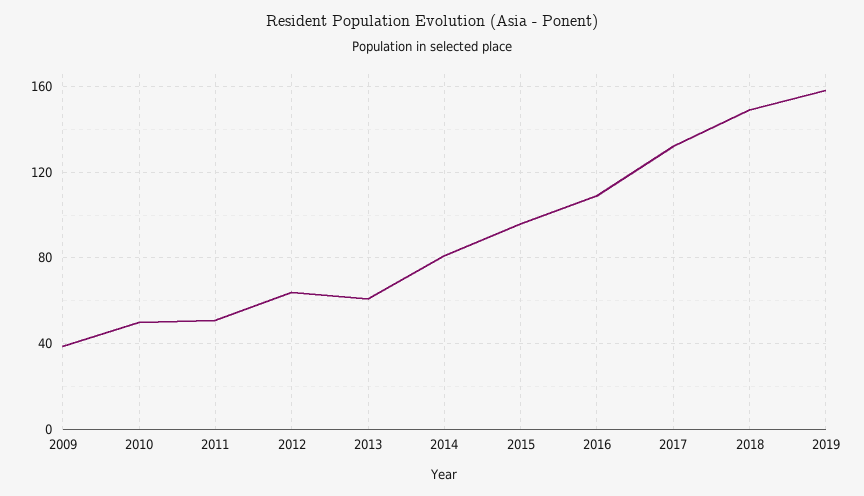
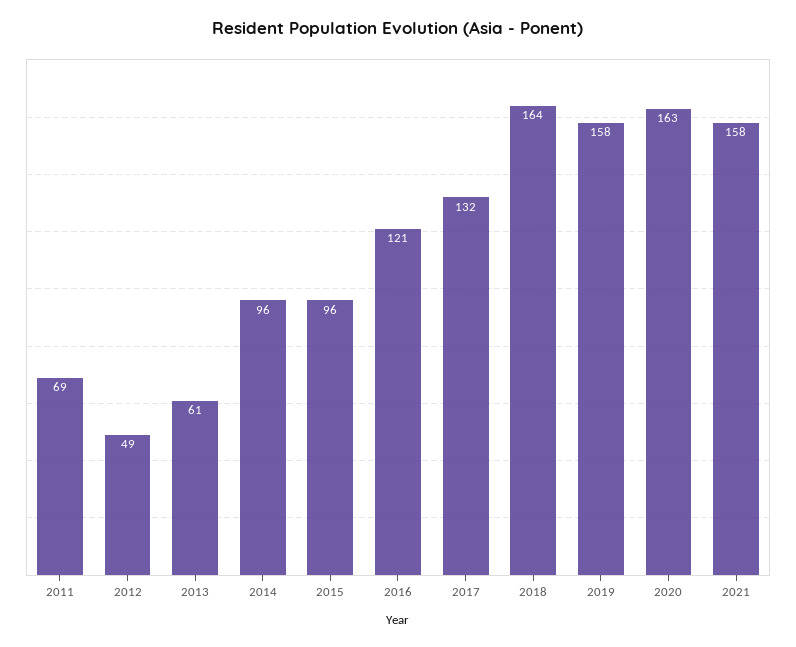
2009: 40 -> none
2010: 50 -> none
2011: 50 -> 69
2012: 65 -> 49
2014: 80 -> 96
2016: 110 -> 121
2018: 150 -> 164
2020: none -> 163
2021: none -> 158

